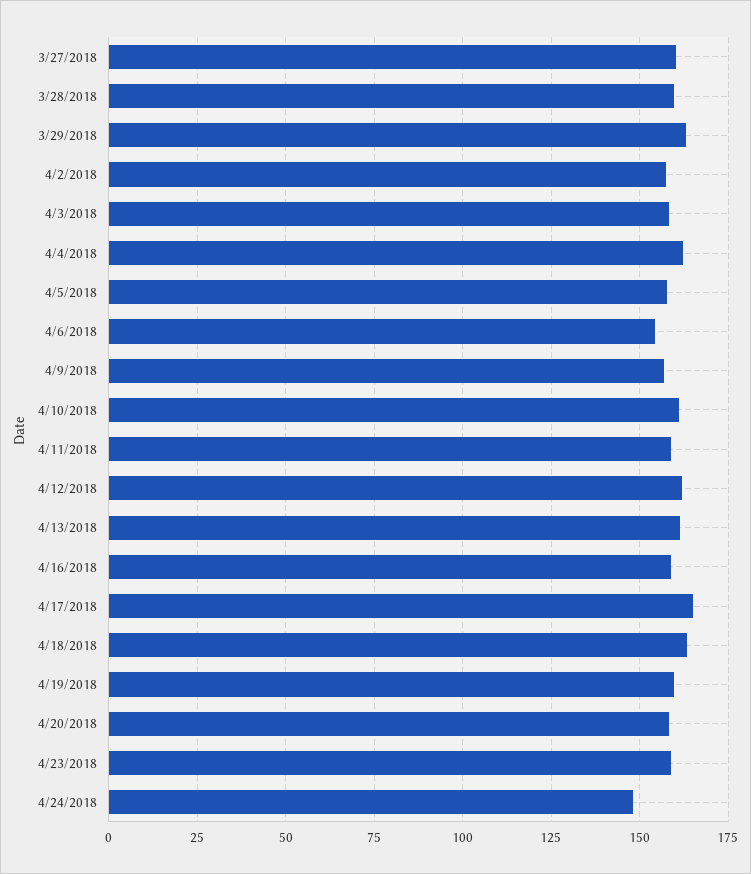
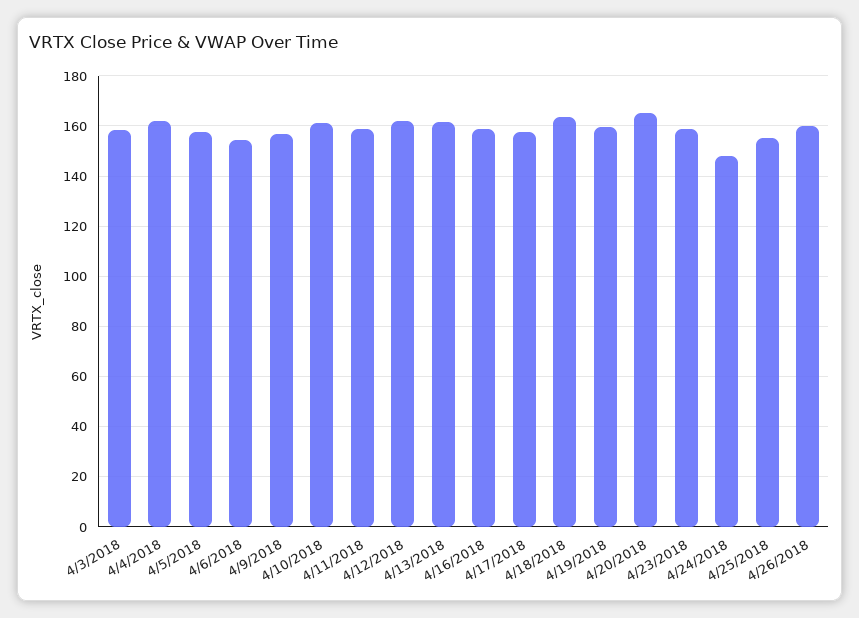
3/27/2018: 160 -> none
3/28/2018: 160 -> none
3/29/2018: 162.5 -> none
4/2/2018: 157.5 -> none
4/17/2018: 165 -> 157.5
4/20/2018: 157.5 -> 165
4/25/2018: none -> 155
4/26/2018: none -> 160

